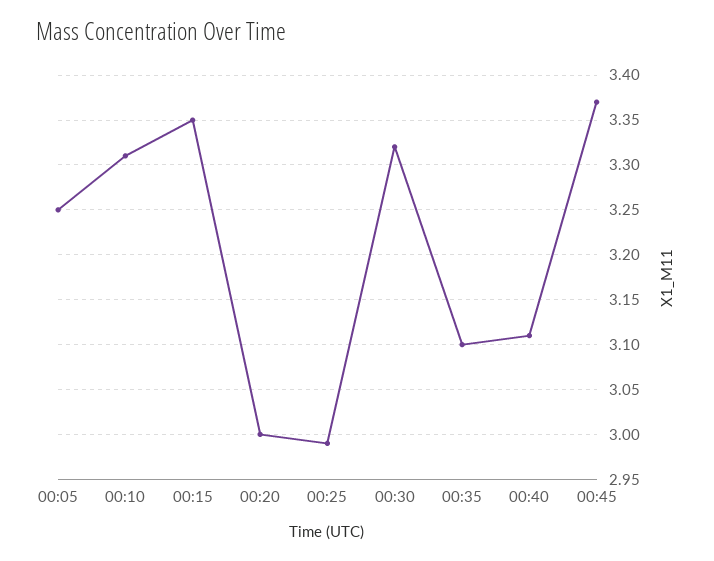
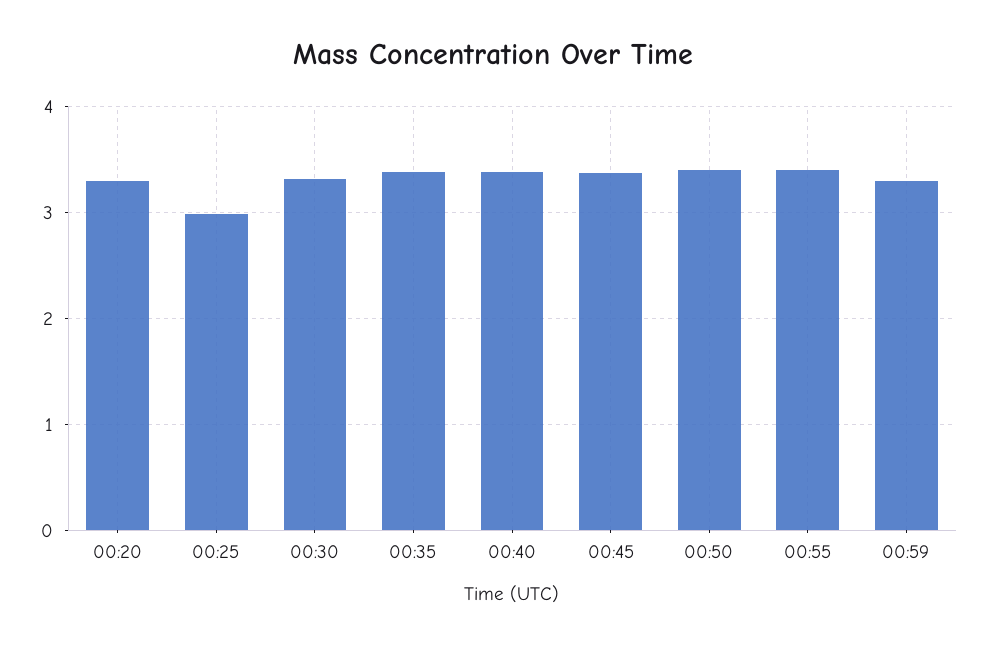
00:05: 3.25 -> none
00:10: 3.31 -> none
00:15: 3.35 -> none
00:20: 3 -> 3.3
00:35: 3.1 -> 3.4
00:40: 3.11 -> 3.4
00:50: none -> 3.4
00:55: none -> 3.4
00:59: none -> 3.3

